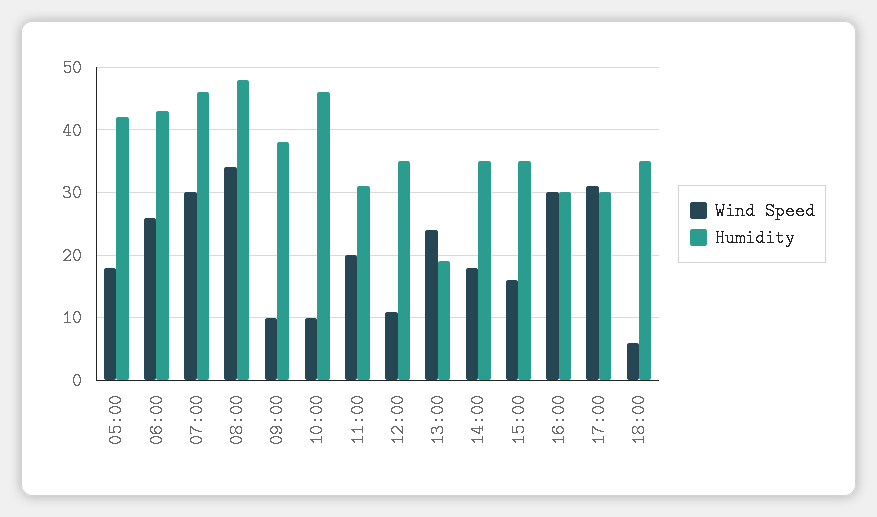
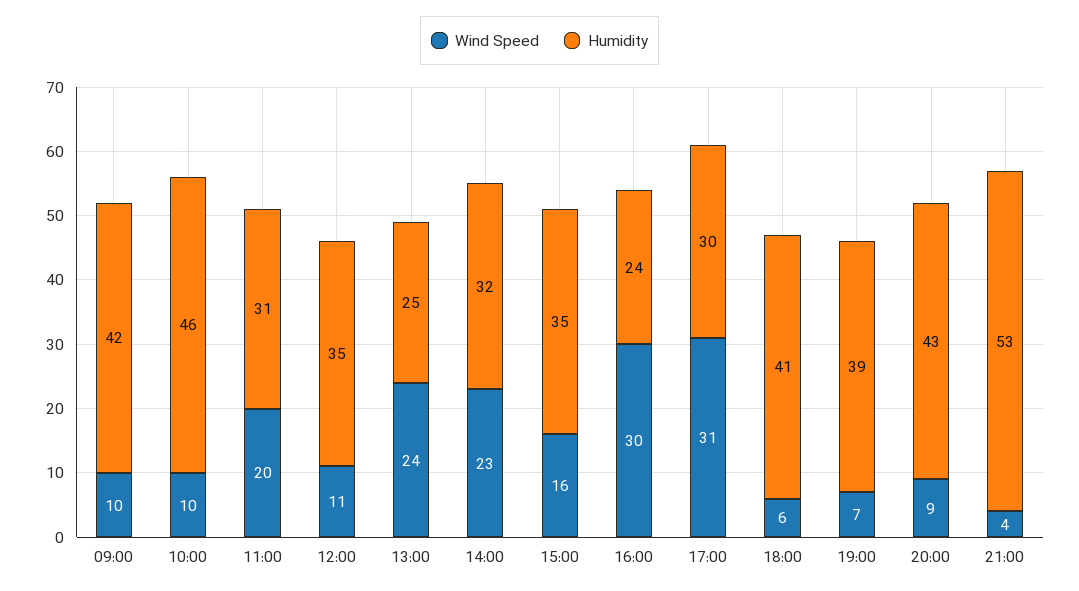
Wind Speed, 05:00: 18 -> none
Humidity, 05:00: 42 -> none
Wind Speed, 06:00: 26 -> none
Humidity, 06:00: 43 -> none
Wind Speed, 07:00: 30 -> none
Humidity, 07:00: 46 -> none
Wind Speed, 08:00: 34 -> none
Humidity, 08:00: 48 -> none
Humidity, 09:00: 38 -> 42
Humidity, 13:00: 19 -> 25
Wind Speed, 14:00: 18 -> 23
Humidity, 14:00: 35 -> 32
Humidity, 16:00: 30 -> 24
Humidity, 18:00: 35 -> 41
Wind Speed, 19:00: none -> 7
Humidity, 19:00: none -> 39
Wind Speed, 20:00: none -> 9
Humidity, 20:00: none -> 43
Wind Speed, 21:00: none -> 4
Humidity, 21:00: none -> 53

